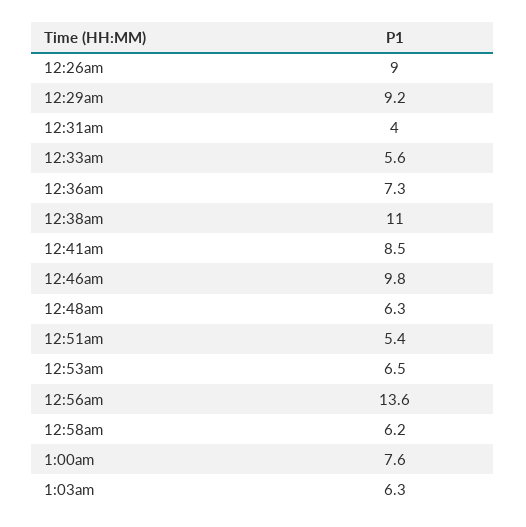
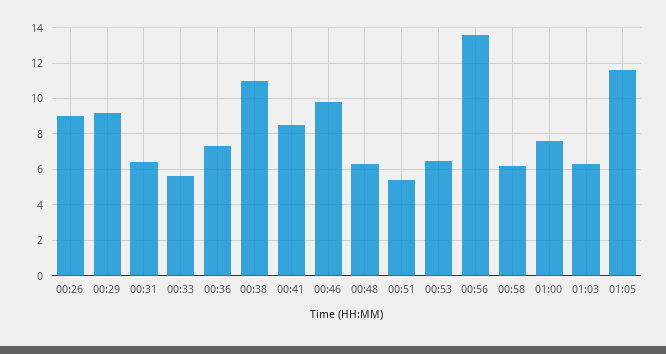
12:31am: 4 -> 6.5
01:05: none -> 11.5

